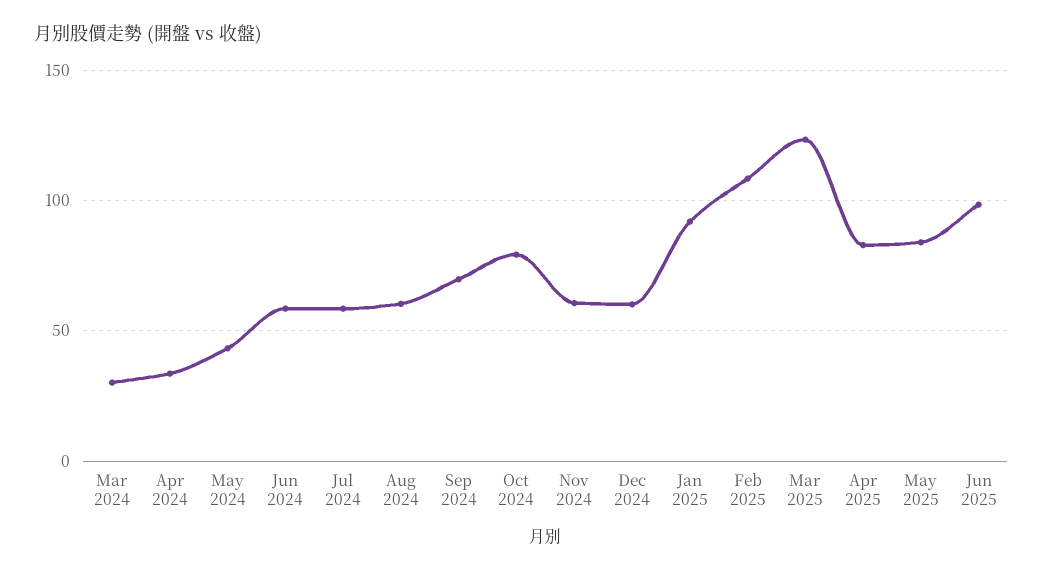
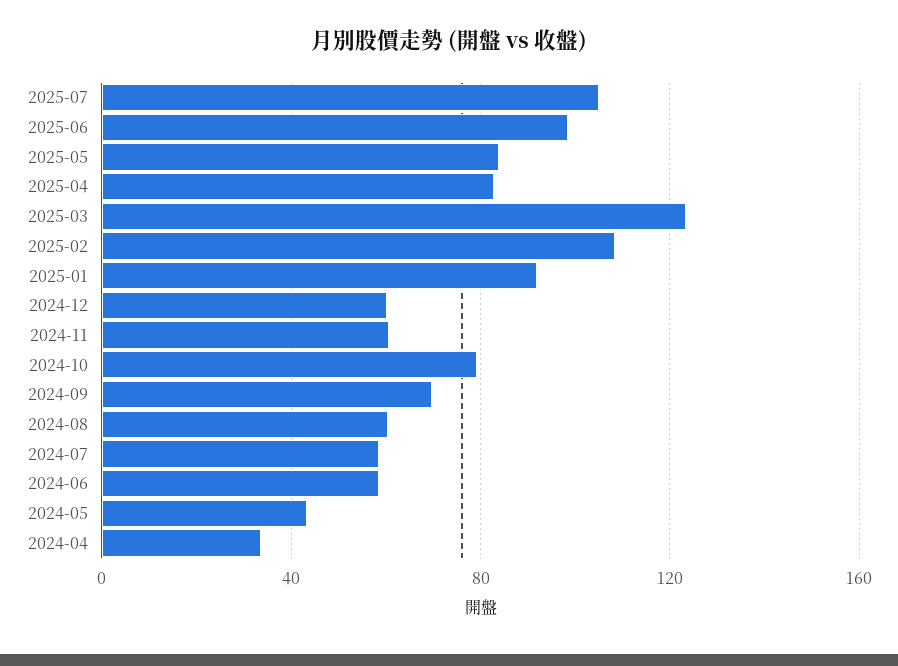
Mar 2024: 30 -> none
2025-07: none -> 105

